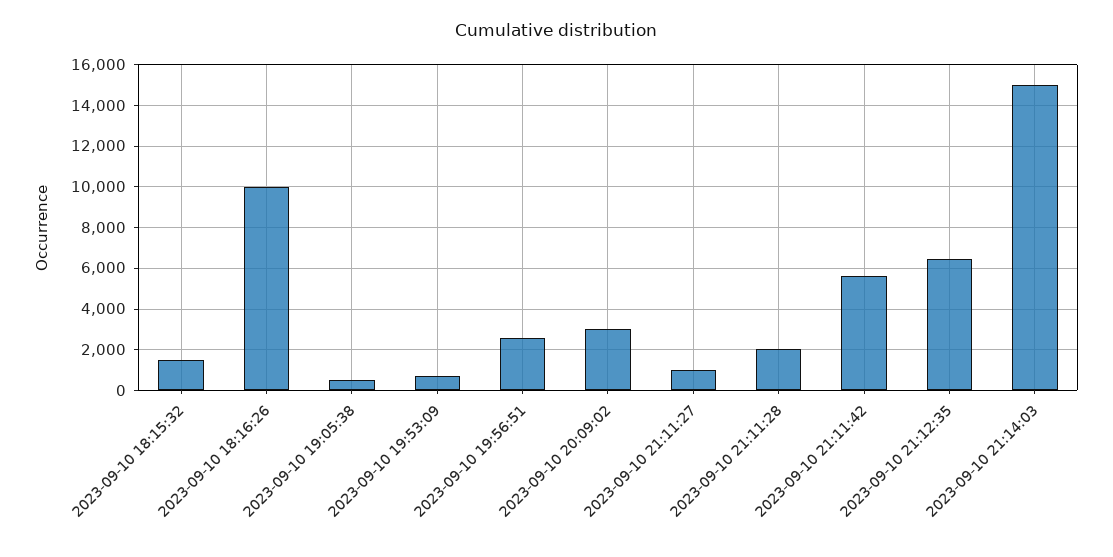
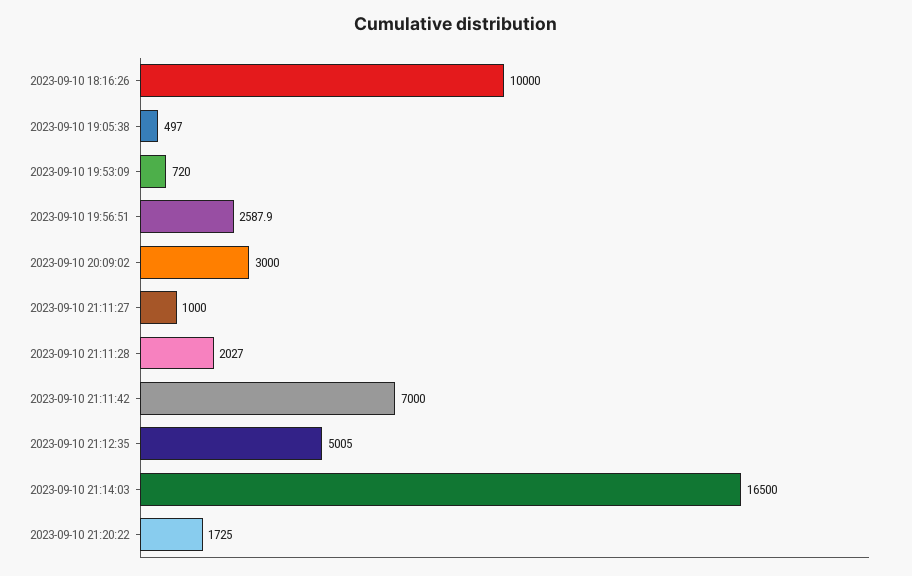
2023-09-10 18:15:32: 1500 -> none
2023-09-10 21:11:42: 5500 -> 7000
2023-09-10 21:12:35: 6500 -> 5005
2023-09-10 21:14:03: 15000 -> 16500
2023-09-10 21:20:22: none -> 1725

